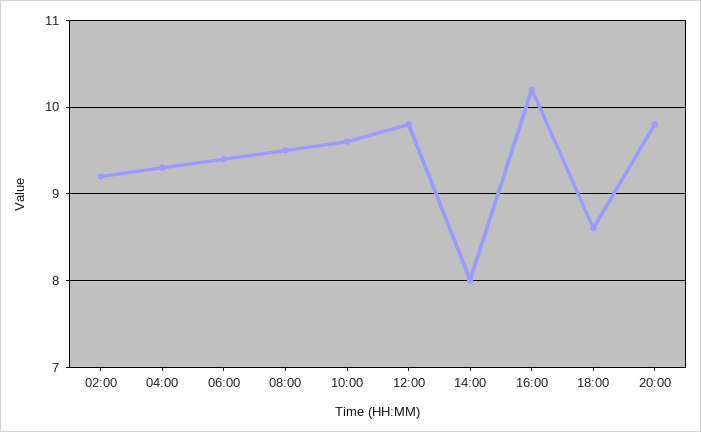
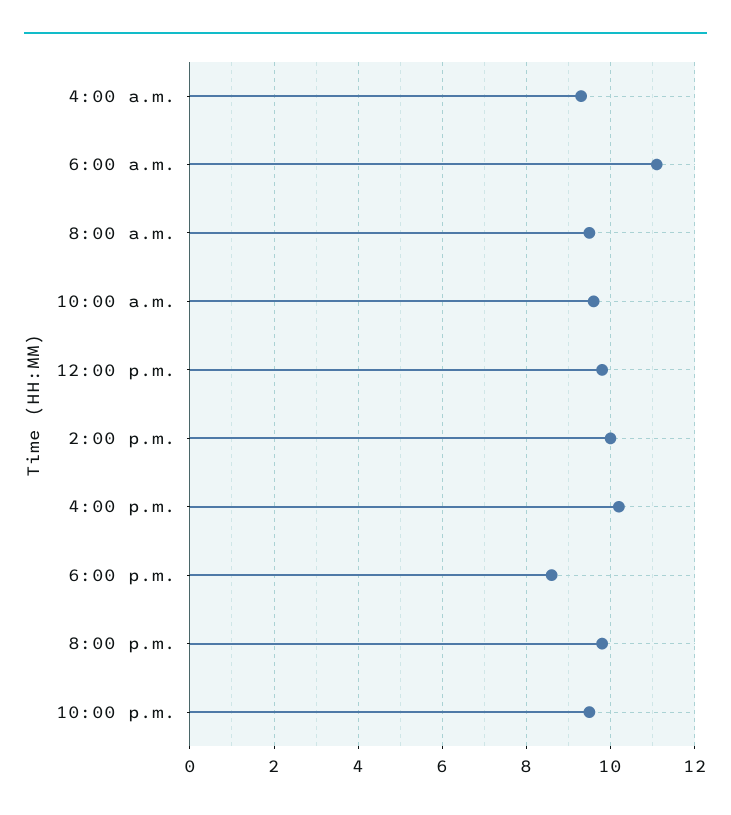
02:00: 9.2 -> none
06:00: 9.4 -> 11
14:00: 8 -> 10
10:00 p.m.: none -> 9.5

